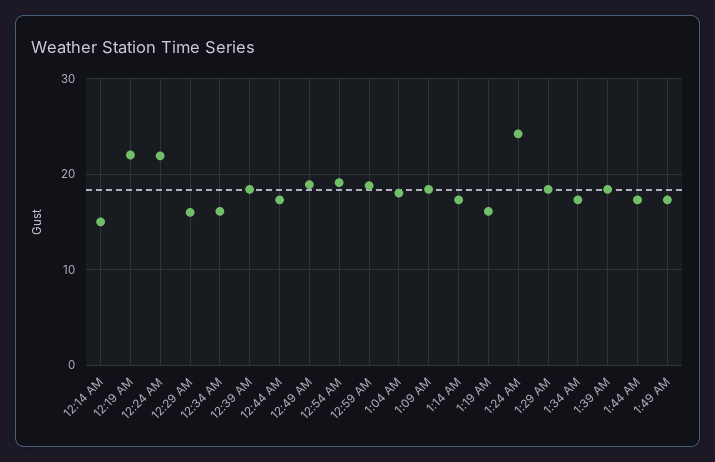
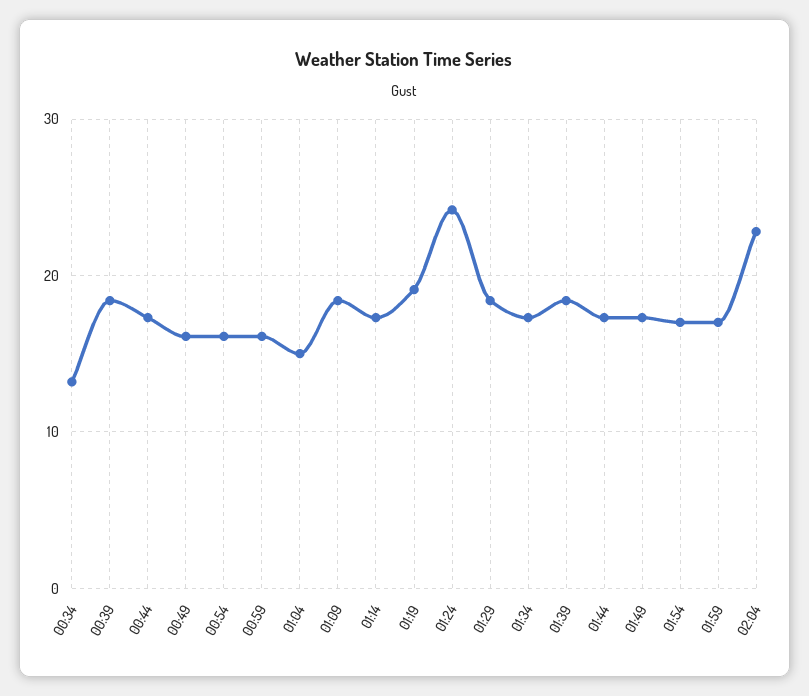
12:14 AM: 15 -> none
12:19 AM: 22 -> none
12:24 AM: 22 -> none
12:29 AM: 16 -> none
12:34 AM: 16 -> 13
12:49 AM: 19 -> 16
12:54 AM: 19 -> 16
12:59 AM: 19 -> 16
1:04 AM: 18 -> 15
1:19 AM: 16 -> 19
01:54: none -> 17
01:59: none -> 17
02:04: none -> 23

